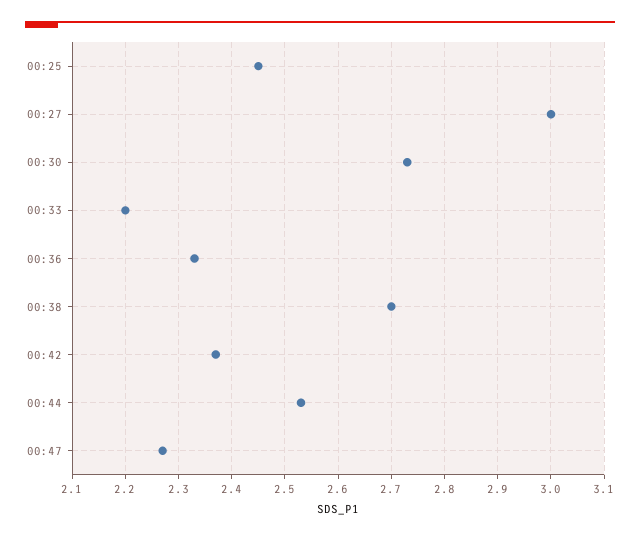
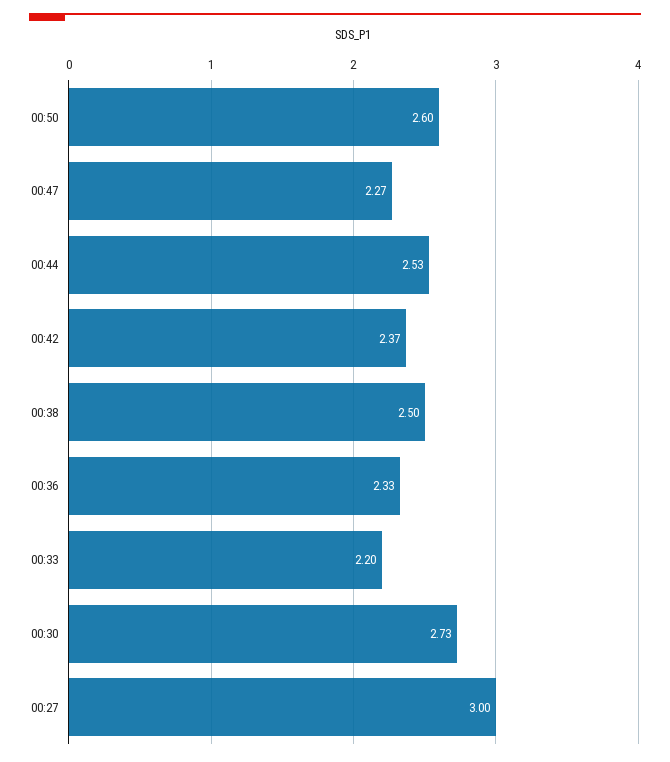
00:25: 2.45 -> none
00:38: 2.7 -> 2.5
00:50: none -> 2.6

